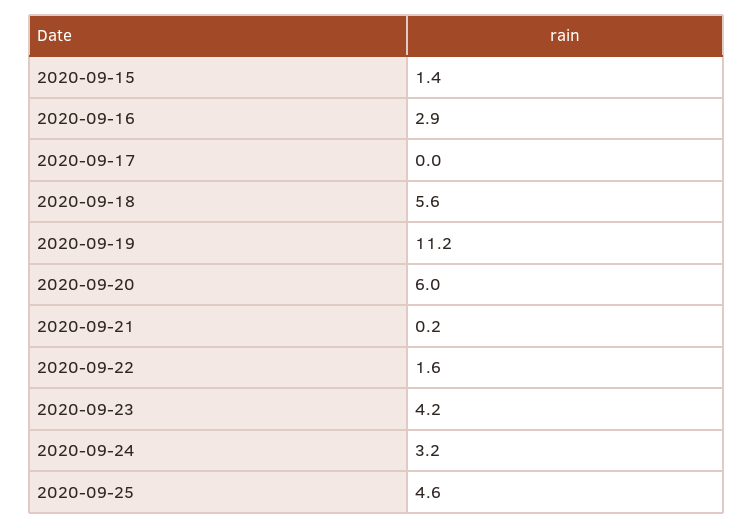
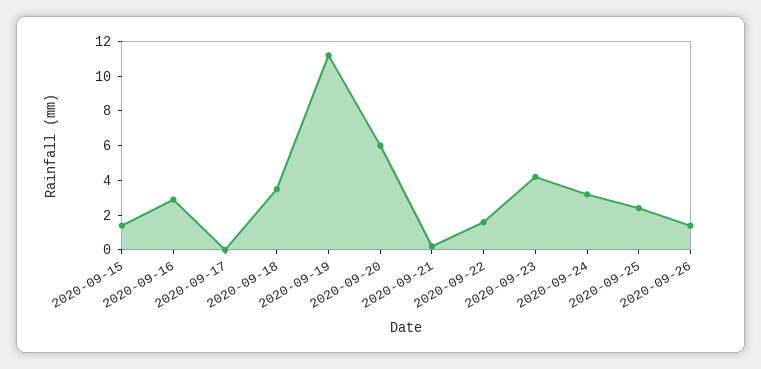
2020-09-18: 5.6 -> 3.5
2020-09-25: 4.6 -> 2.5
2020-09-26: none -> 1.5

